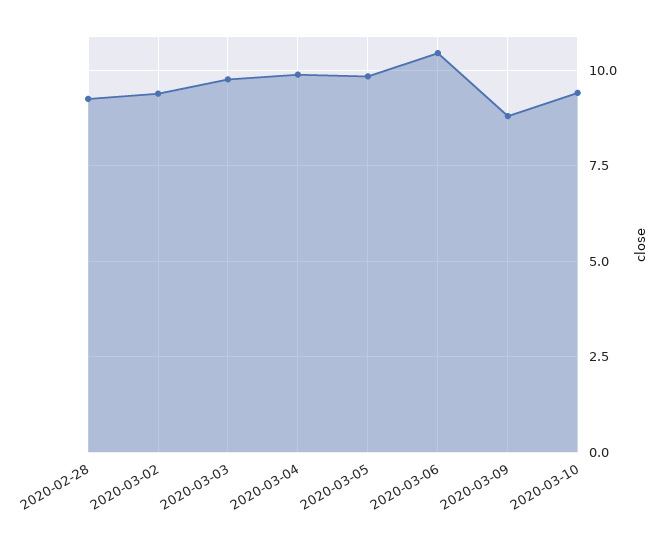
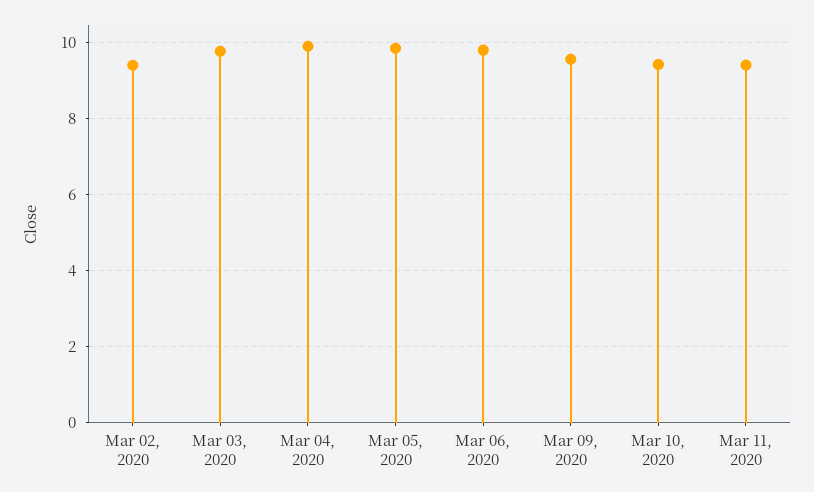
2020-02-28: 9.25 -> none
2020-03-06: 10.5 -> 9.8
2020-03-09: 8.75 -> 9.6
Mar 11, 2020: none -> 9.4

